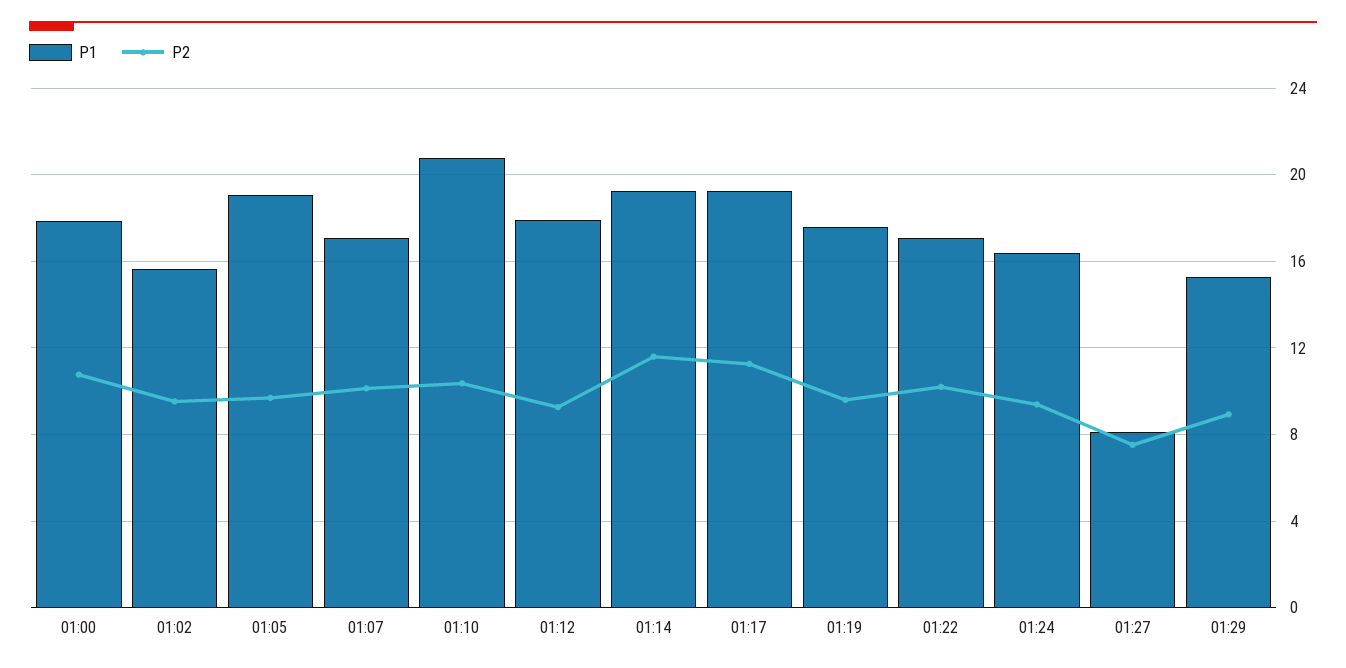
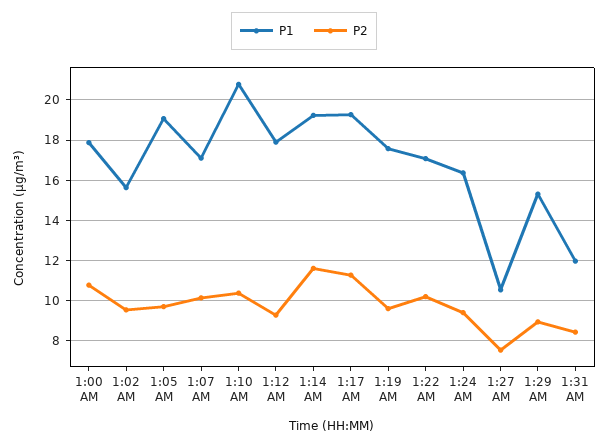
P1, 01:27: 8 -> 10.5
P1, 1:31 AM: none -> 12
P2, 1:31 AM: none -> 8.5

